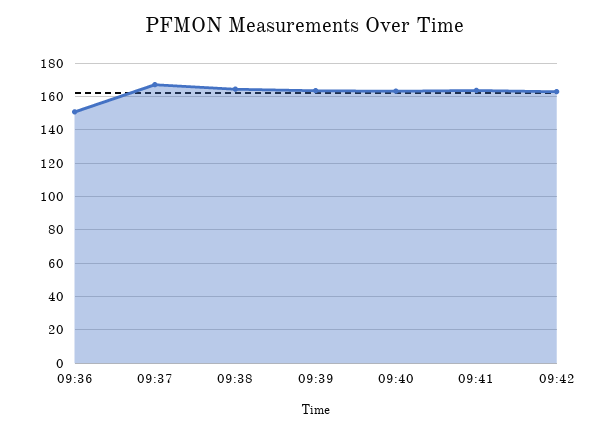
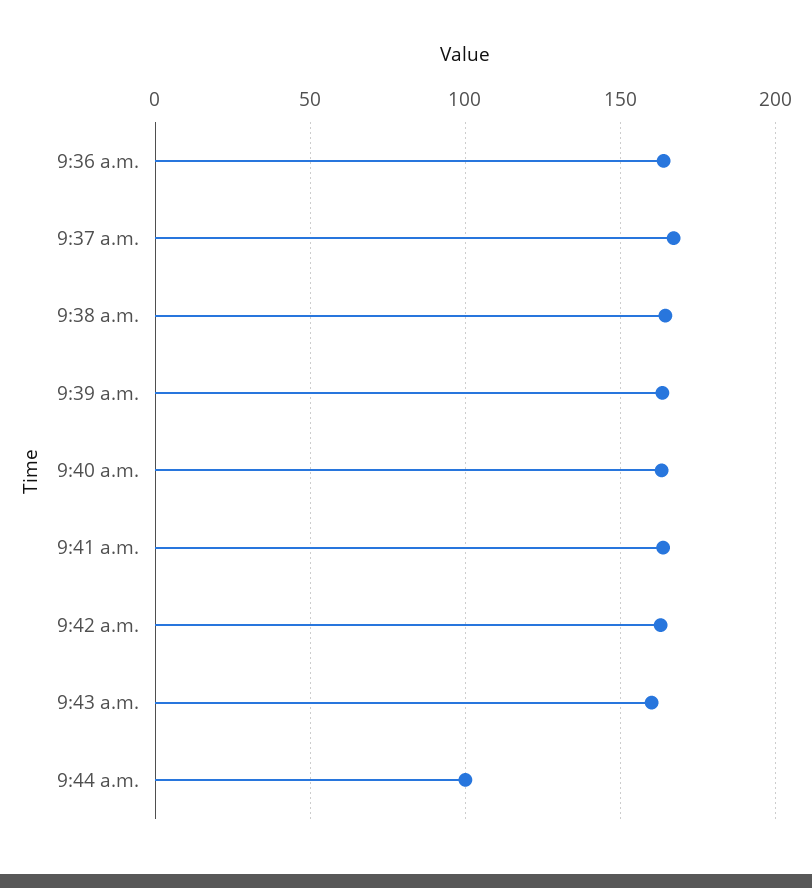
09:36: 150 -> 165
9:43 a.m.: none -> 160
9:44 a.m.: none -> 100

